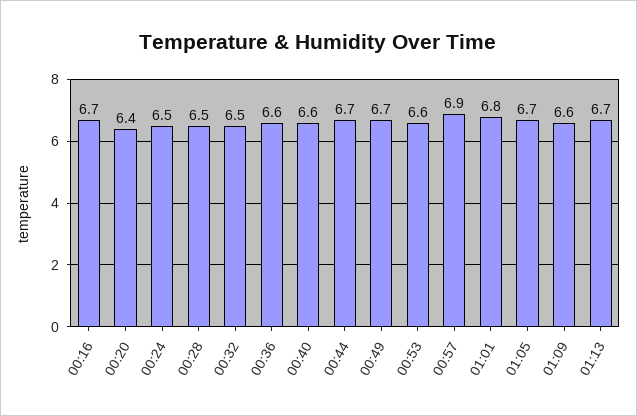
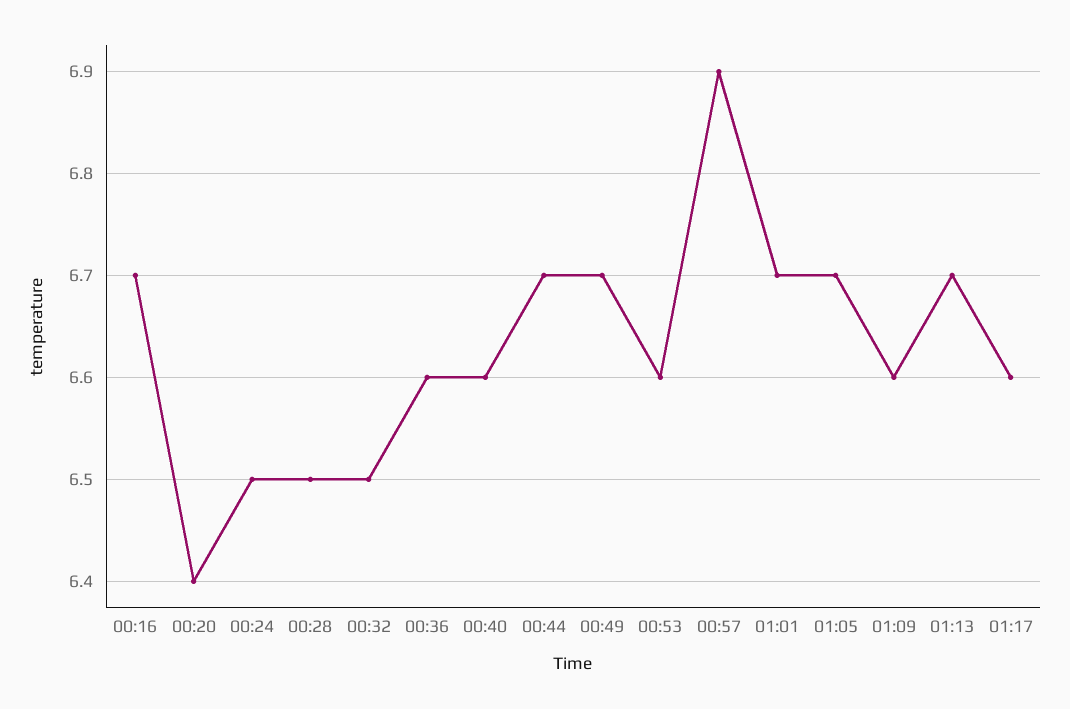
01:01: 6.8 -> 6.7
01:17: none -> 6.6

